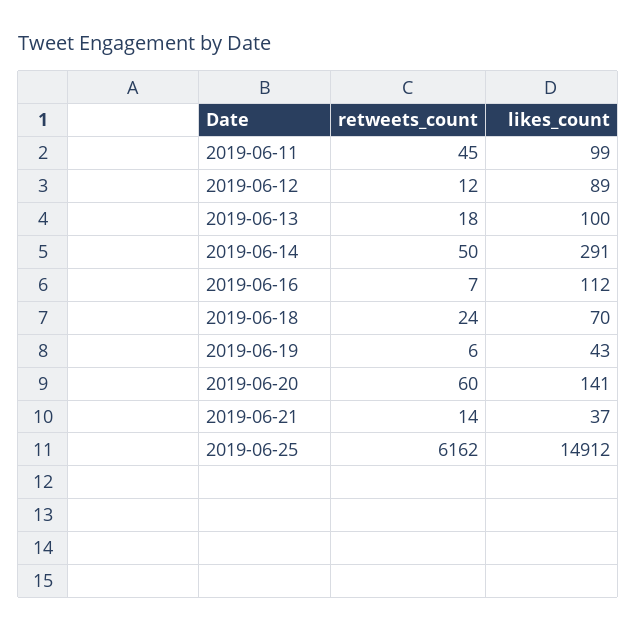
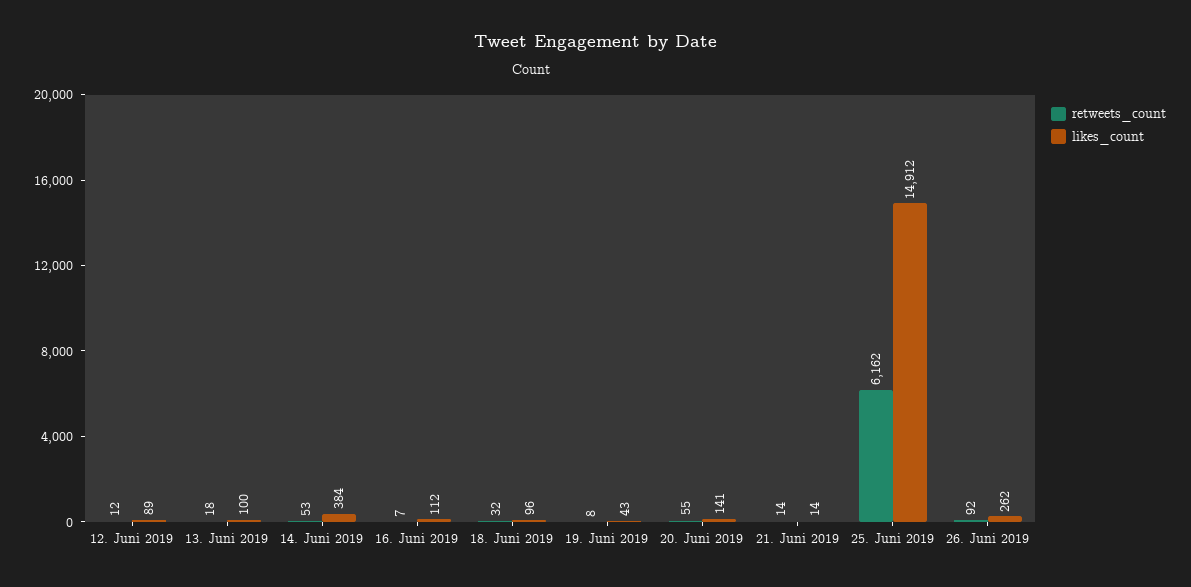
retweets_count, 2019-06-11: 45 -> none
likes_count, 2019-06-11: 99 -> none
retweets_count, 2019-06-14: 50 -> 53
likes_count, 2019-06-14: 291 -> 384
retweets_count, 2019-06-18: 24 -> 32
likes_count, 2019-06-18: 70 -> 96
retweets_count, 2019-06-19: 6 -> 8
retweets_count, 2019-06-20: 60 -> 55
likes_count, 2019-06-21: 37 -> 14
retweets_count, 26. Juni 2019: none -> 92
likes_count, 26. Juni 2019: none -> 262

